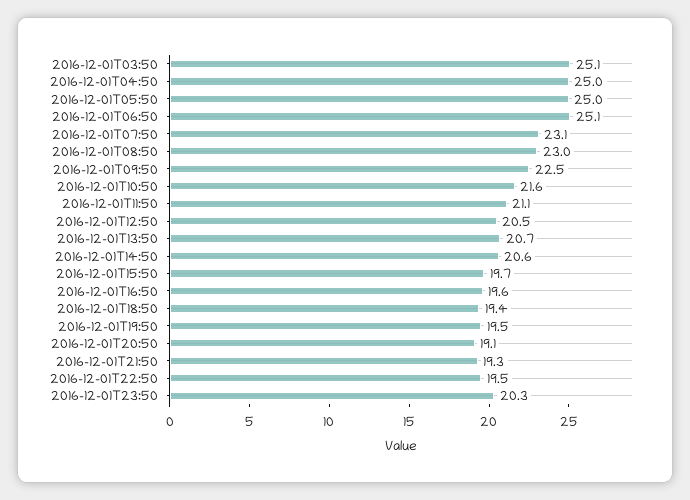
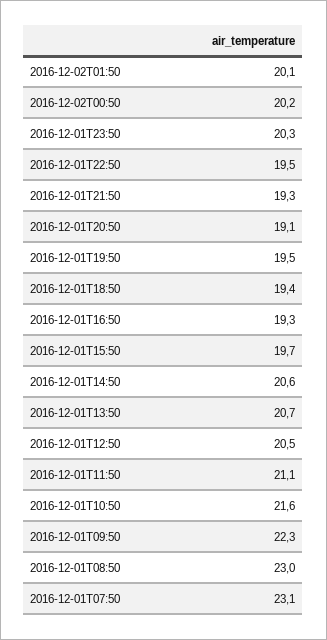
2016-12-01T03:50: 25.1 -> none
2016-12-01T04:50: 25 -> none
2016-12-01T05:50: 25 -> none
2016-12-01T06:50: 25.1 -> none
2016-12-01T09:50: 22.5 -> 22.3
2016-12-01T16:50: 19.6 -> 19.3
2016-12-02T01:50: none -> 20.1
2016-12-02T00:50: none -> 20.2

